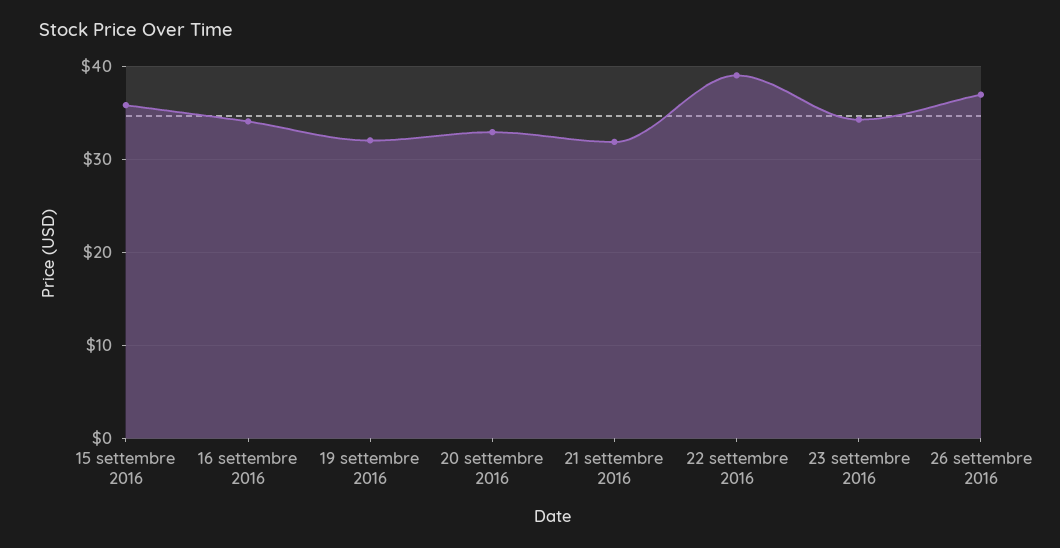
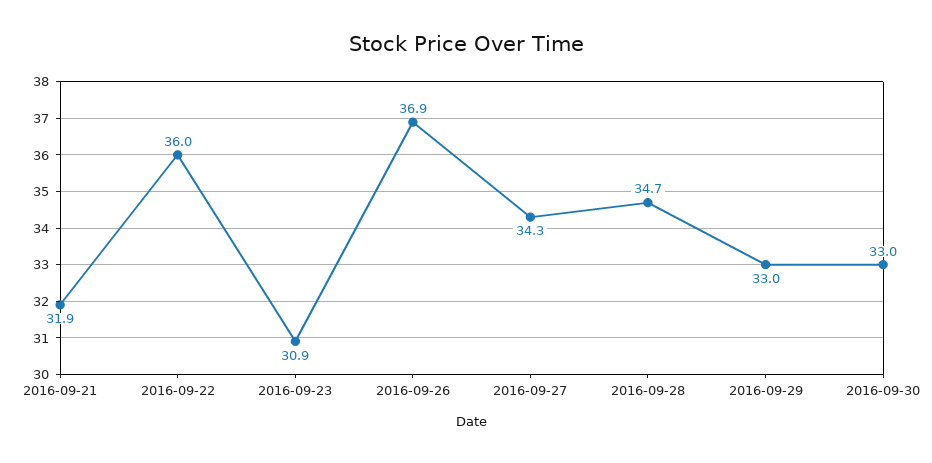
15 settembre 2016: 36 -> none
16 settembre 2016: 34 -> none
19 settembre 2016: 32 -> none
20 settembre 2016: 33 -> none
22 settembre 2016: 39 -> 36
23 settembre 2016: 34 -> 30.9
2016-09-27: none -> 34.3
2016-09-28: none -> 34.7
2016-09-29: none -> 33
2016-09-30: none -> 33

